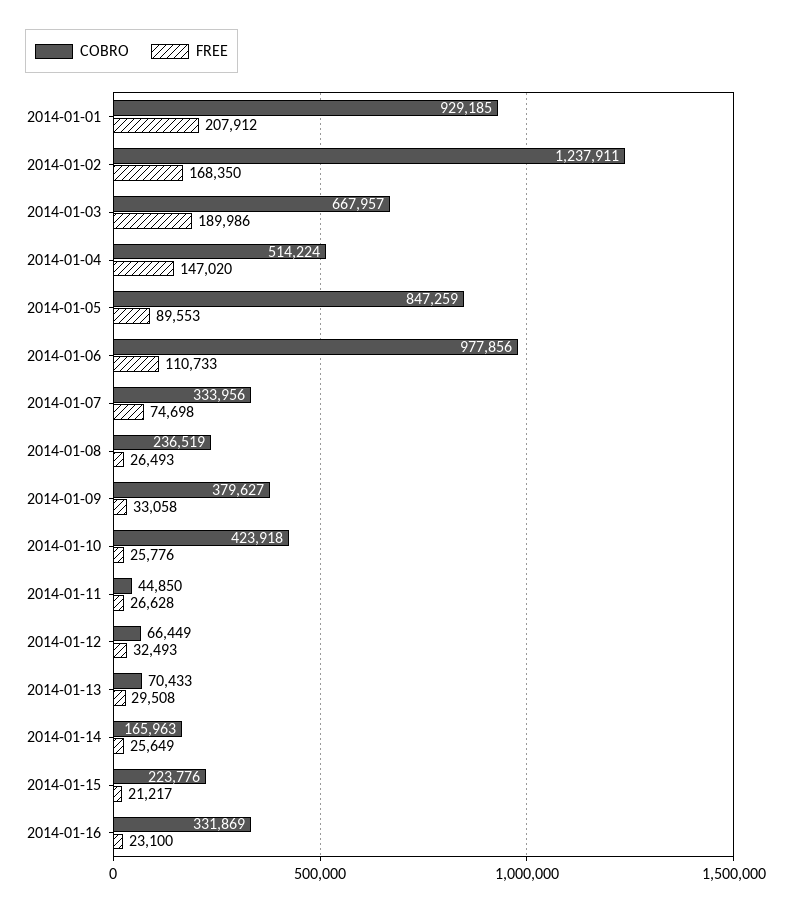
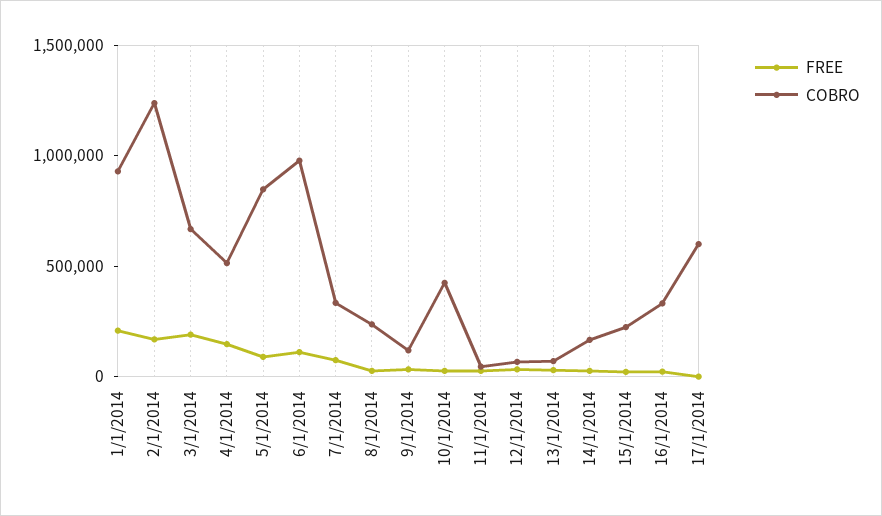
COBRO, 2014-01-09: 379627 -> 100000
FREE, 17/1/2014: none -> 0
COBRO, 17/1/2014: none -> 600000

